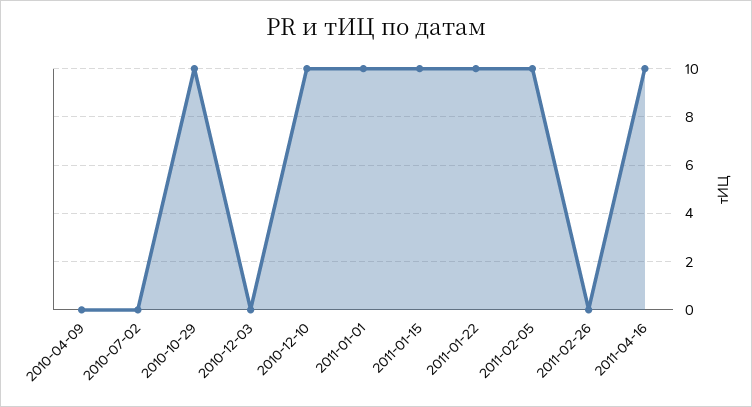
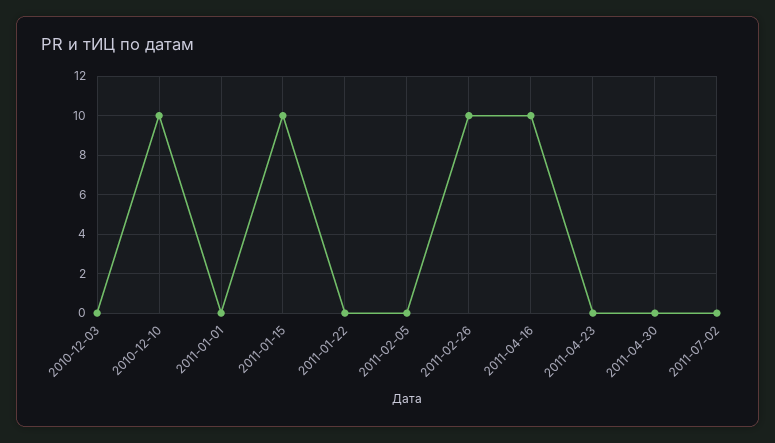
2010-04-09: 0 -> none
2010-07-02: 0 -> none
2010-10-29: 10 -> none
2011-01-01: 10 -> 0
2011-01-22: 10 -> 0
2011-02-05: 10 -> 0
2011-02-26: 0 -> 10
2011-04-23: none -> 0
2011-04-30: none -> 0
2011-07-02: none -> 0

